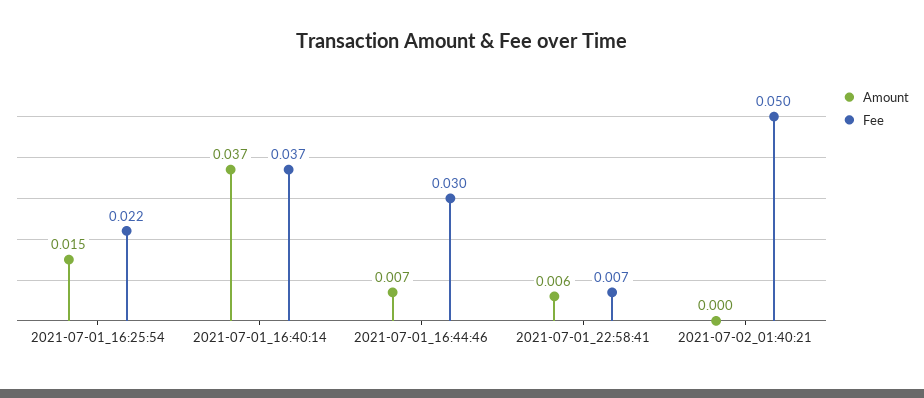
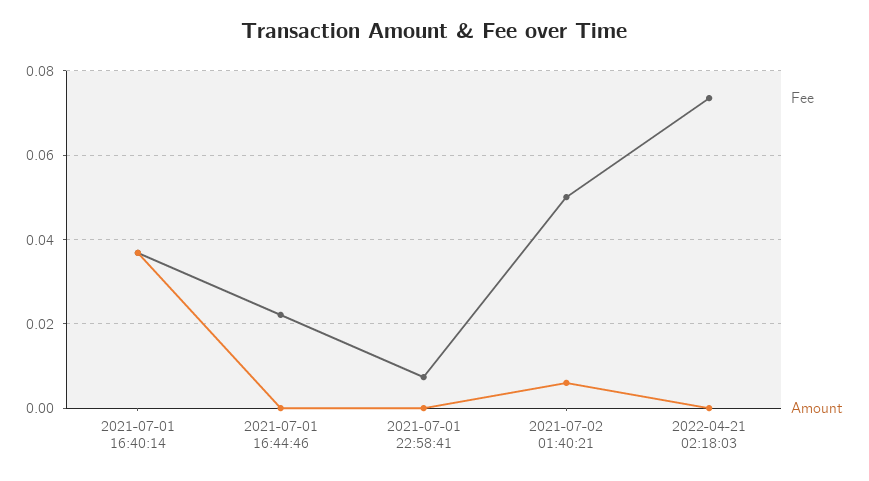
Amount, 2021-07-01_16:25:54: 0.015 -> none
Fee, 2021-07-01_16:25:54: 0.022 -> none
Amount, 2021-07-01_16:44:46: 0.007 -> 0
Fee, 2021-07-01_16:44:46: 0.03 -> 0.022
Amount, 2021-07-01_22:58:41: 0.006 -> 0
Amount, 2021-07-02_01:40:21: 0 -> 0.006
Fee, 2022-04-21 02:18:03: none -> 0.074
Amount, 2022-04-21 02:18:03: none -> 0

